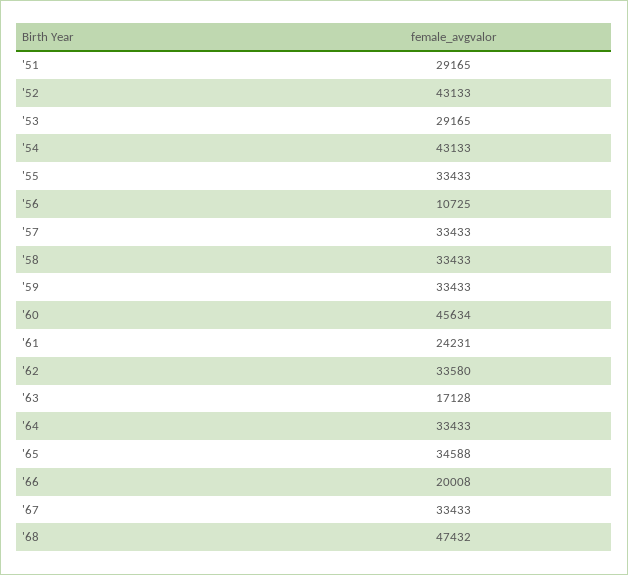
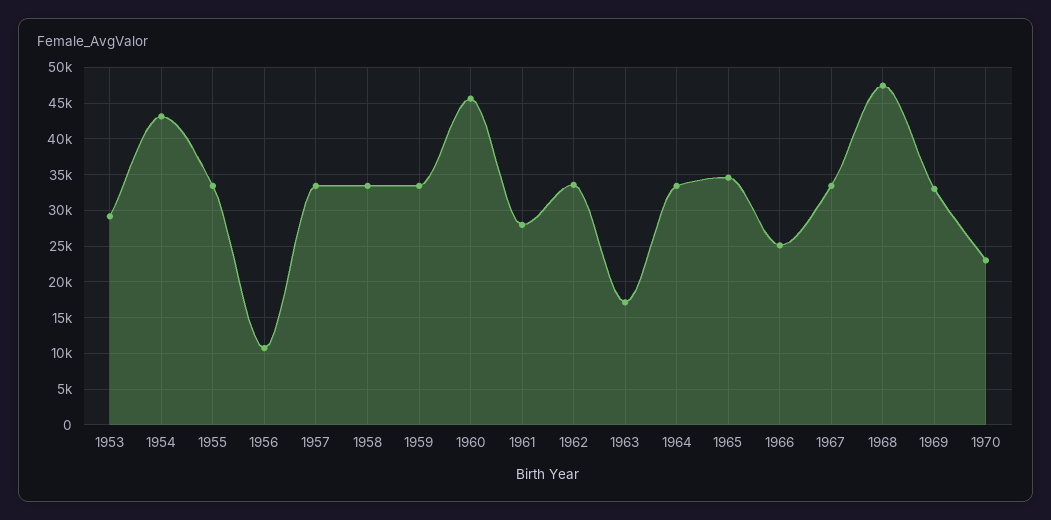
'51: 29165 -> none
'52: 43133 -> none
'61: 24231 -> 28000
'66: 20008 -> 25000
1969: none -> 33000
1970: none -> 23000

